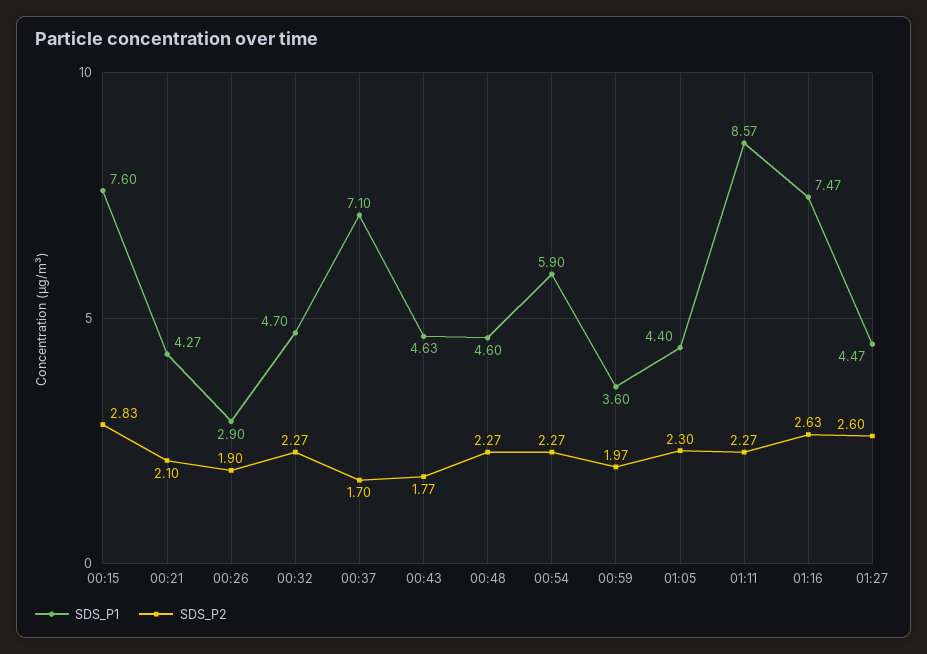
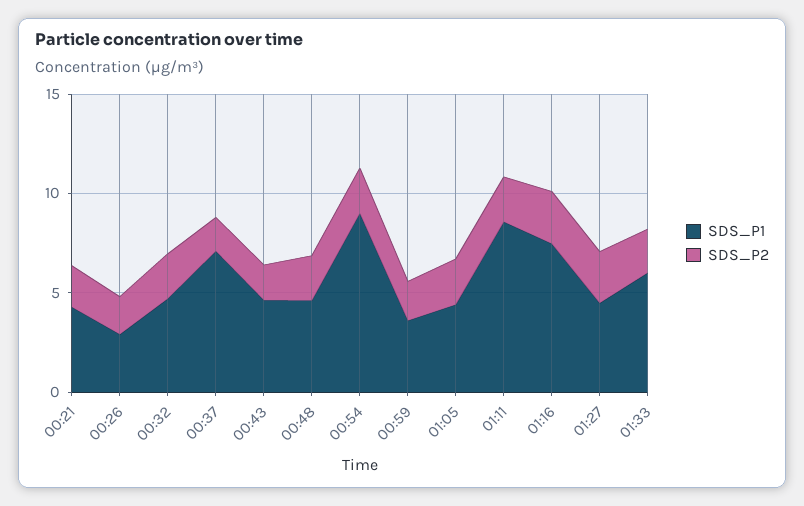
SDS_P1, 00:15: 7.6 -> none
SDS_P2, 00:15: 2.83 -> none
SDS_P1, 00:54: 5.9 -> 9
SDS_P1, 01:33: none -> 6
SDS_P2, 01:33: none -> 2

